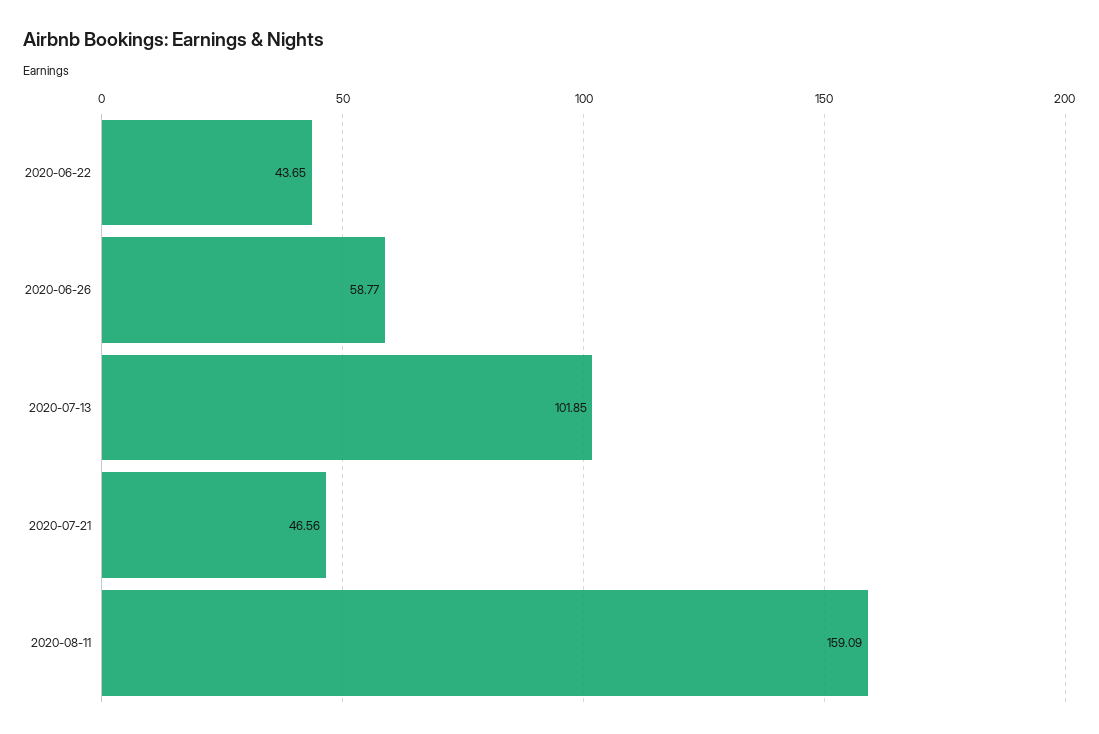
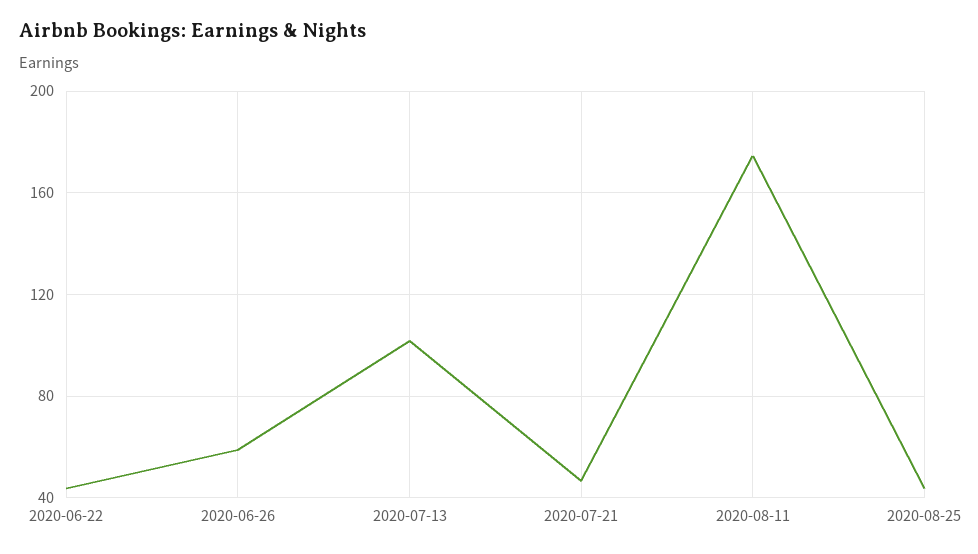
2020-08-11: 159.09 -> 175
2020-08-25: none -> 45

